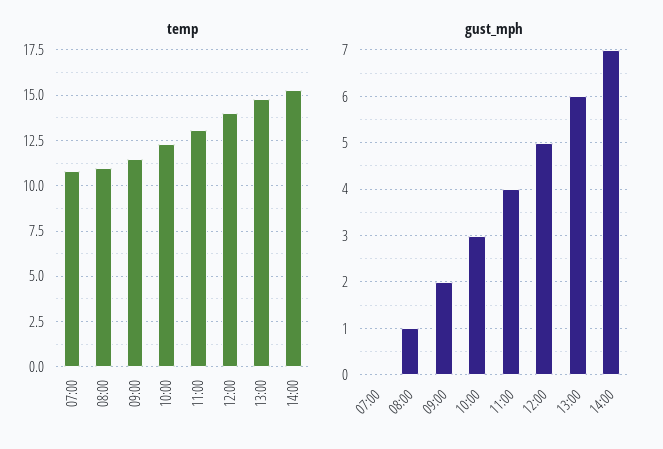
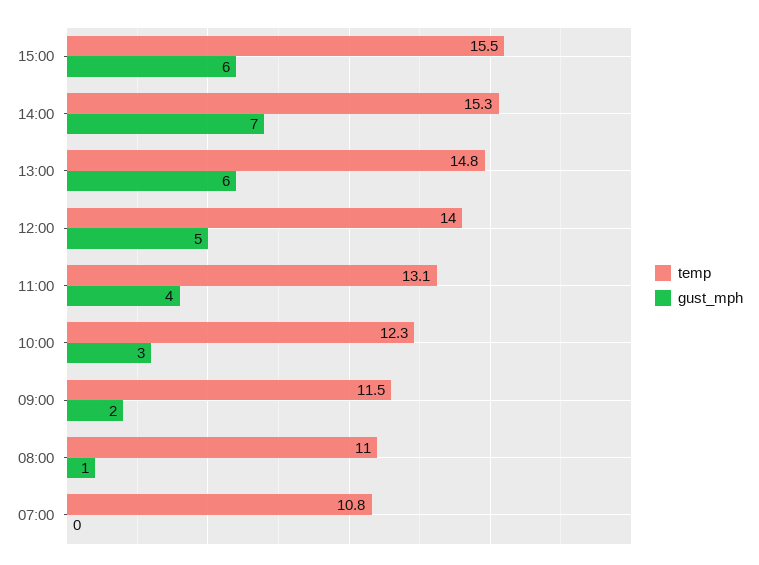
temp, 15:00: none -> 15.5
gust_mph, 15:00: none -> 6

